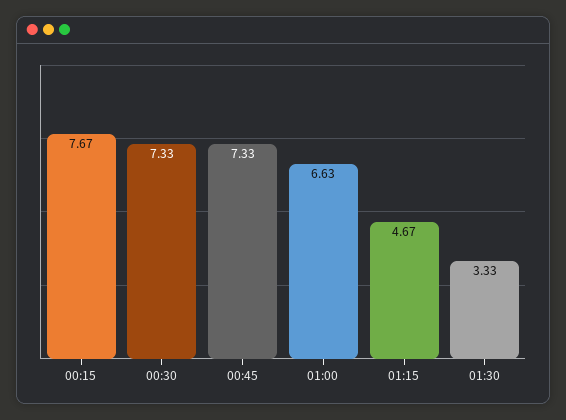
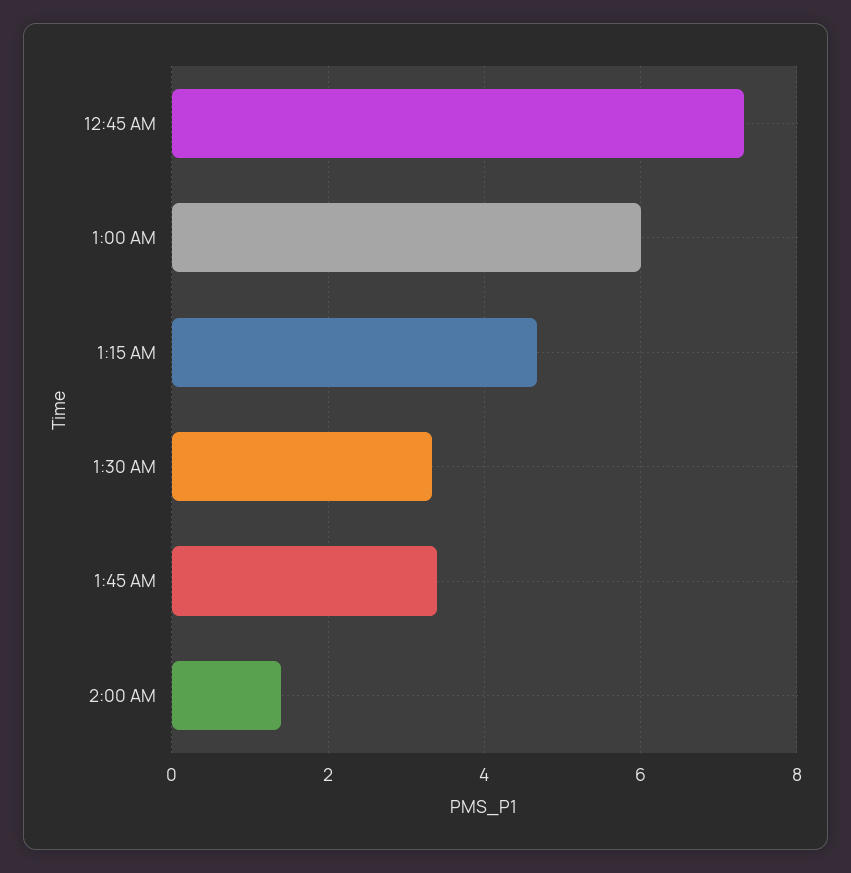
00:15: 7.67 -> none
00:30: 7.33 -> none
01:00: 6.63 -> 6
1:45 AM: none -> 3.4
2:00 AM: none -> 1.4

